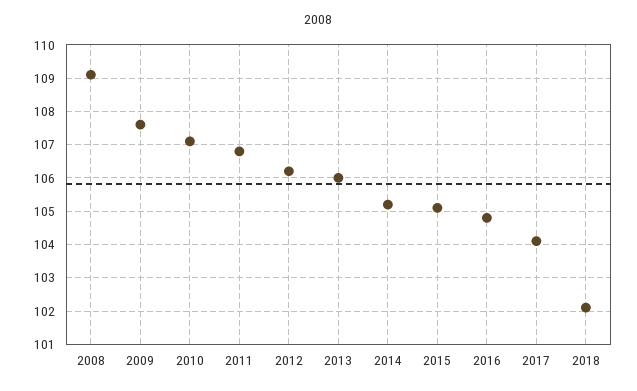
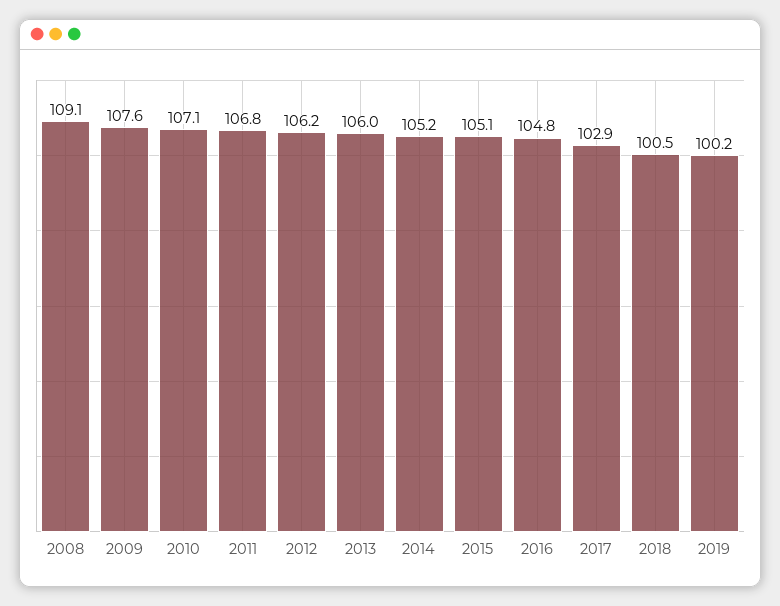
2017: 104 -> 102.9
2018: 102 -> 100.5
2019: none -> 100.2

